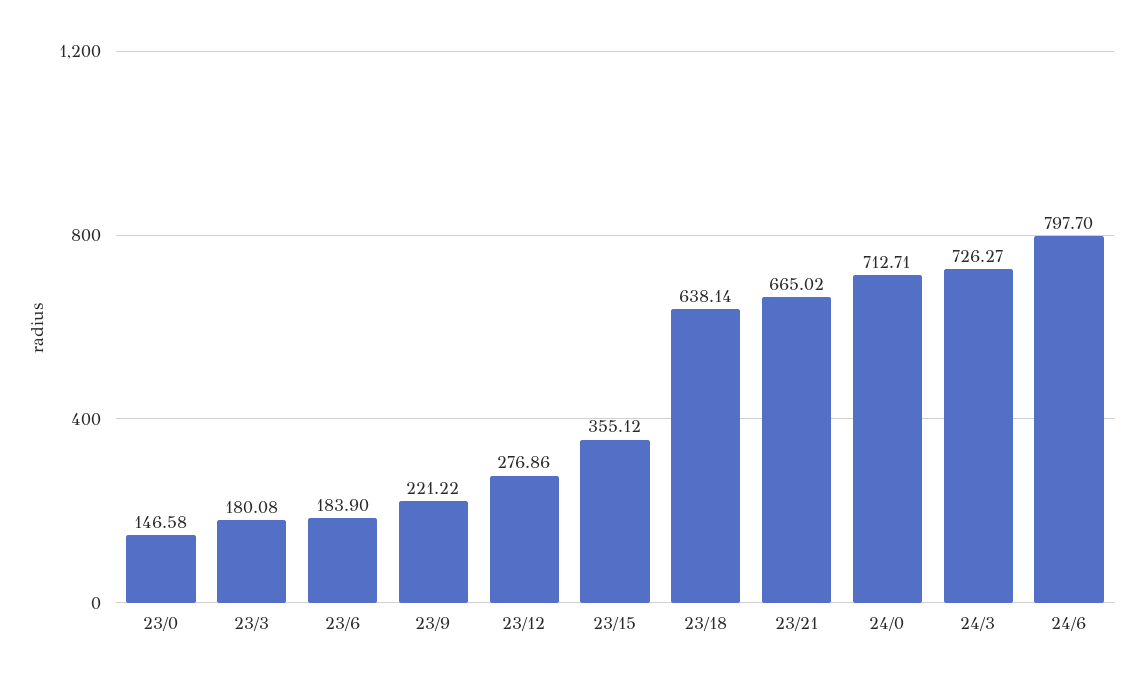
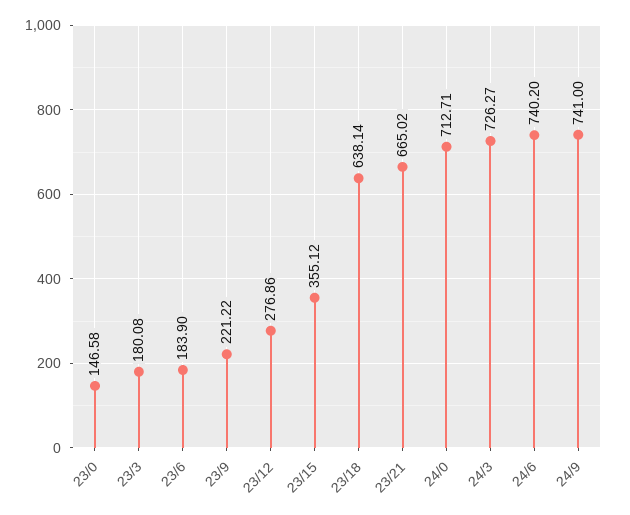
24/6: 797.7 -> 740.2
24/9: none -> 741

